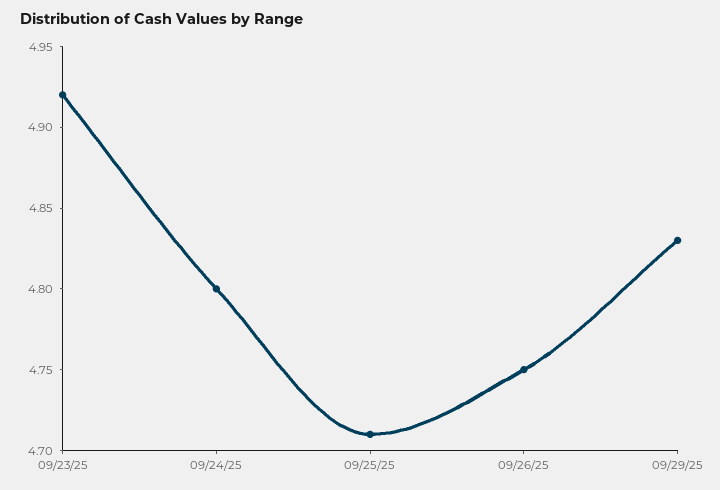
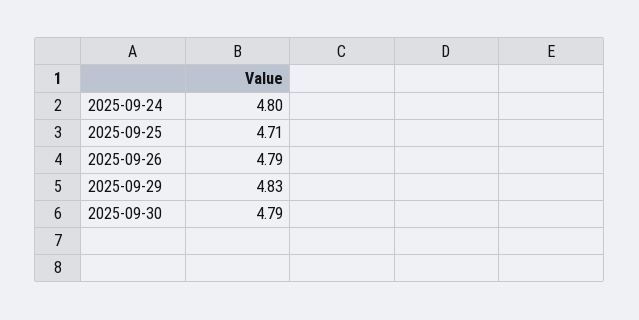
09/23/25: 4.92 -> none
09/26/25: 4.75 -> 4.79
2025-09-30: none -> 4.79

